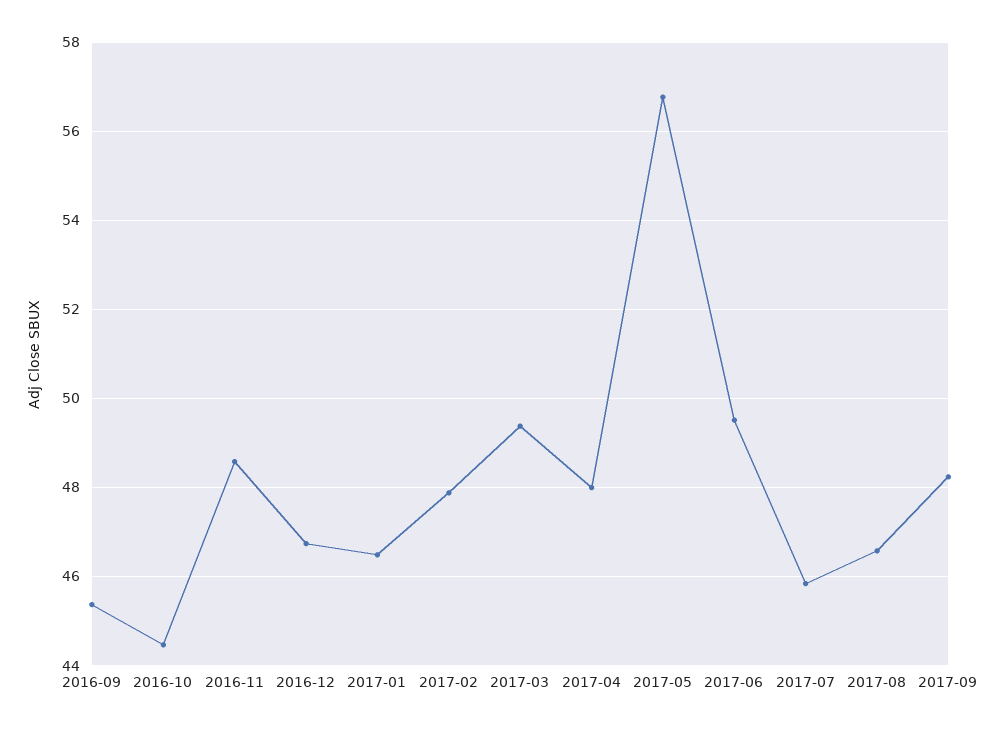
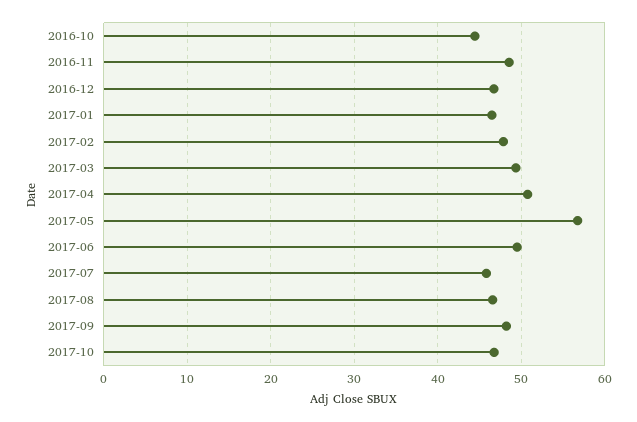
2016-09: 45.4 -> none
2017-04: 48 -> 51
2017-10: none -> 47

